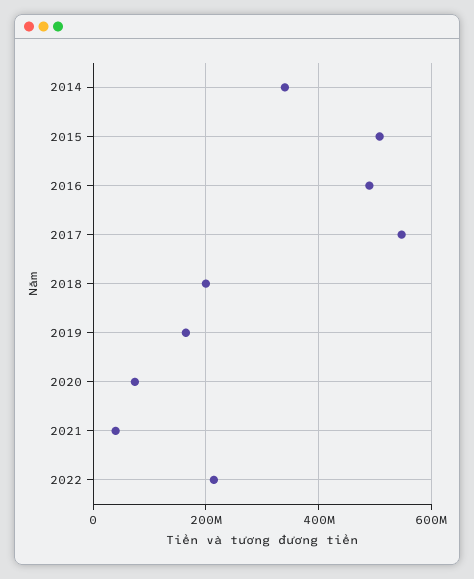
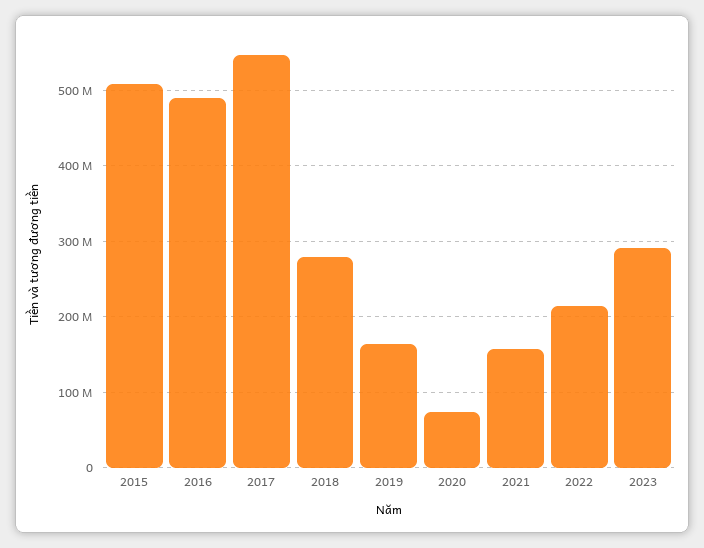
2014: 340000000 -> none
2018: 200000000 -> 280000000
2021: 40000000 -> 160000000
2023: none -> 290000000

